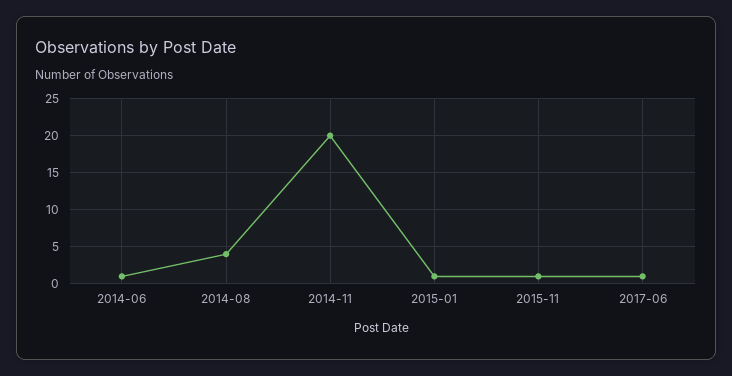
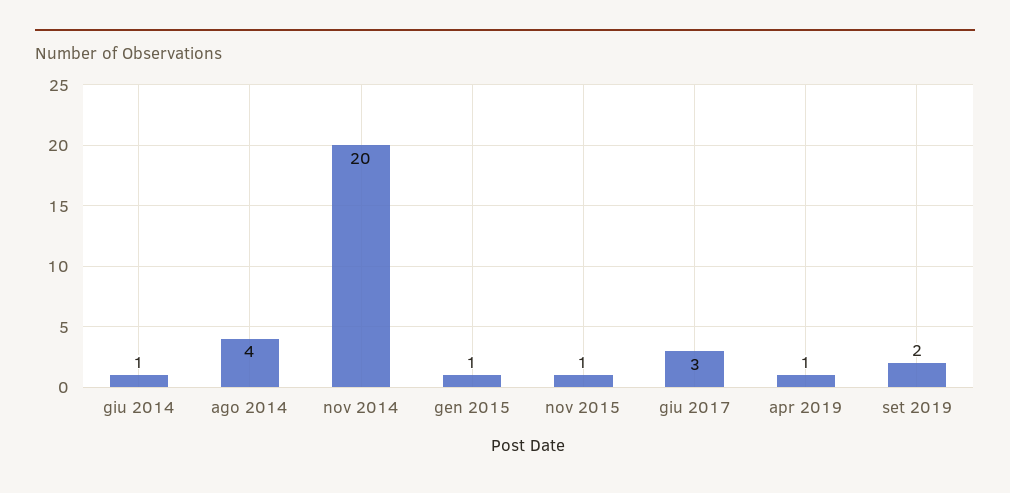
2017-06: 1 -> 3
apr 2019: none -> 1
set 2019: none -> 2

